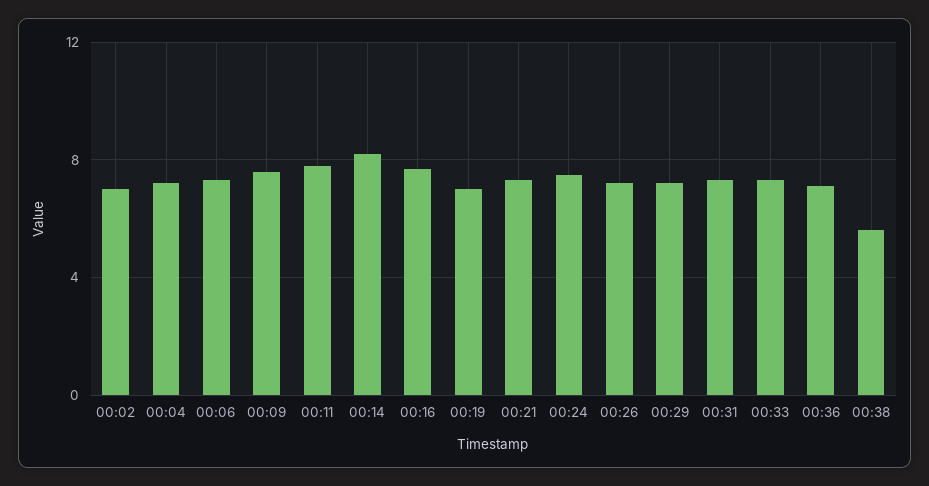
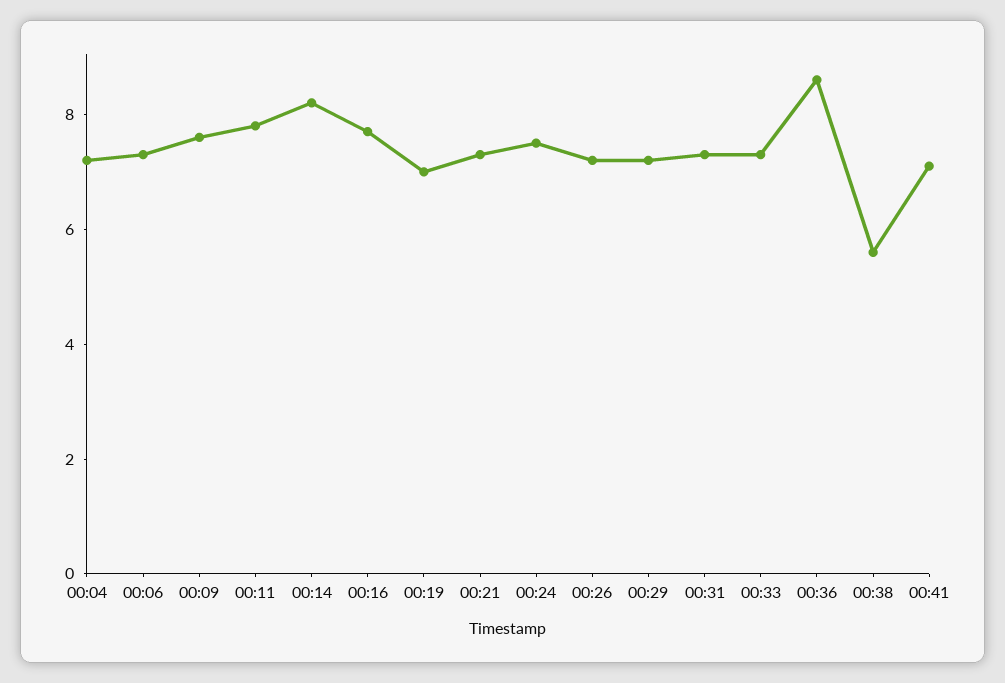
00:02: 7 -> none
00:36: 7 -> 8.5
00:41: none -> 7

